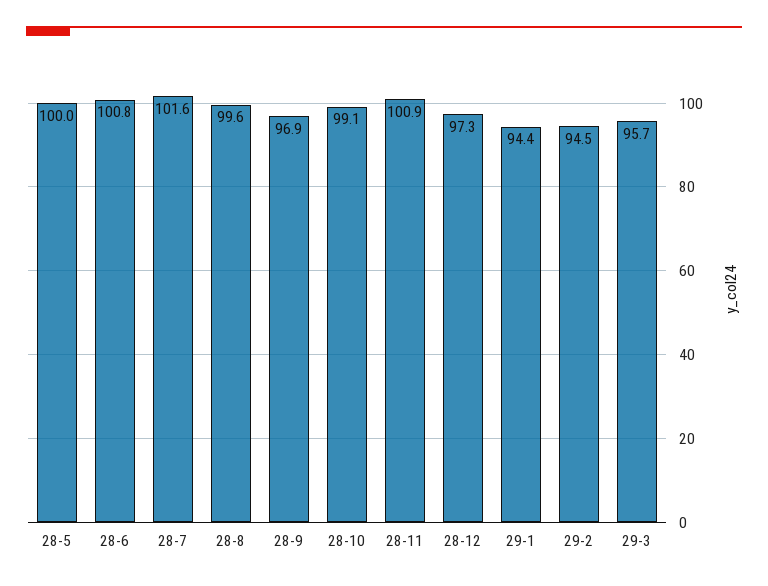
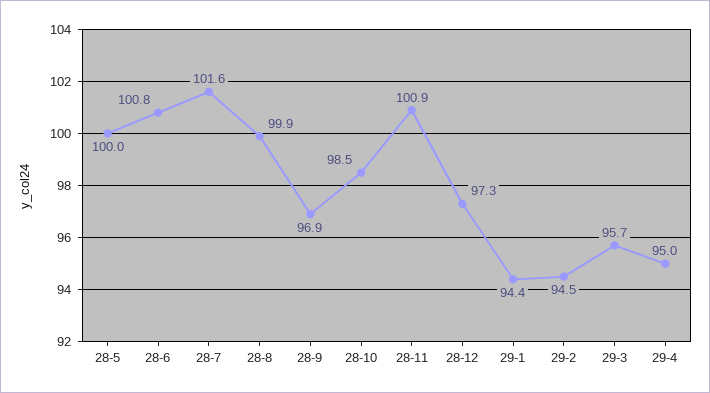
28-8: 99.6 -> 99.9
28-10: 99.1 -> 98.5
29-4: none -> 95

